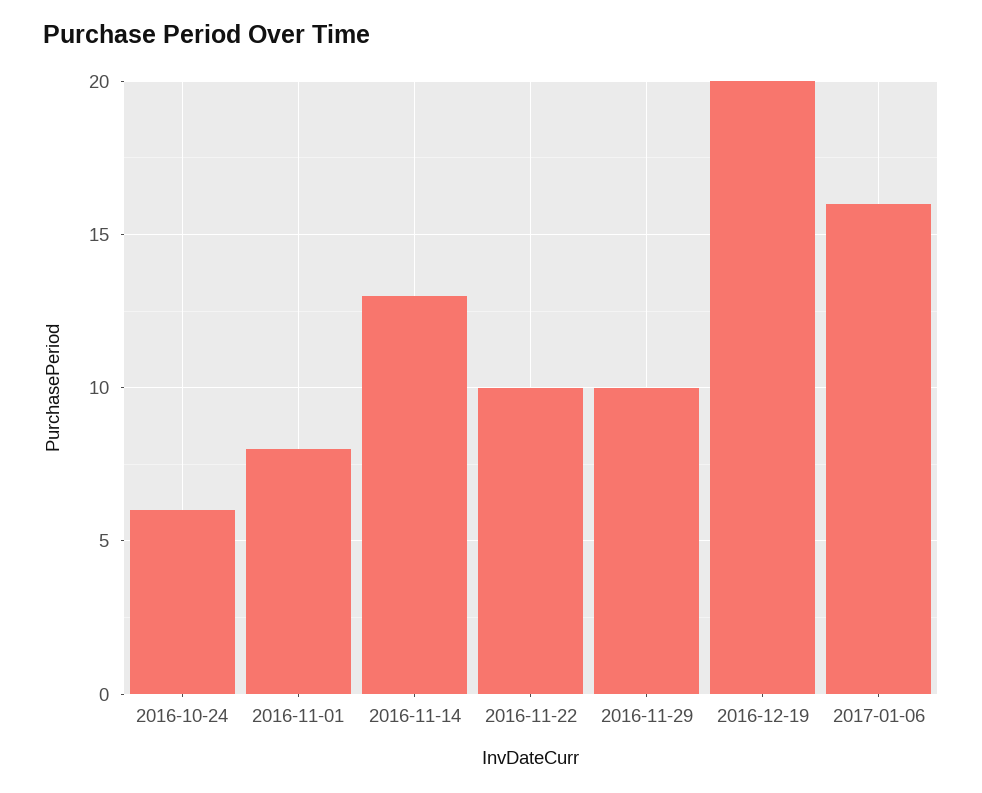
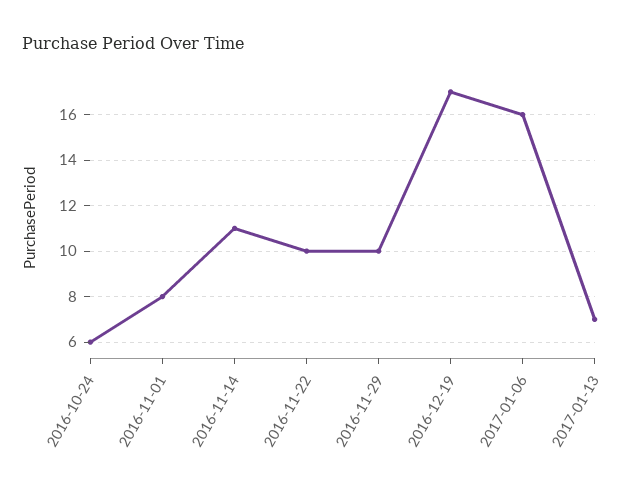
2016-11-14: 13 -> 11
2016-12-19: 20 -> 17
2017-01-13: none -> 7

